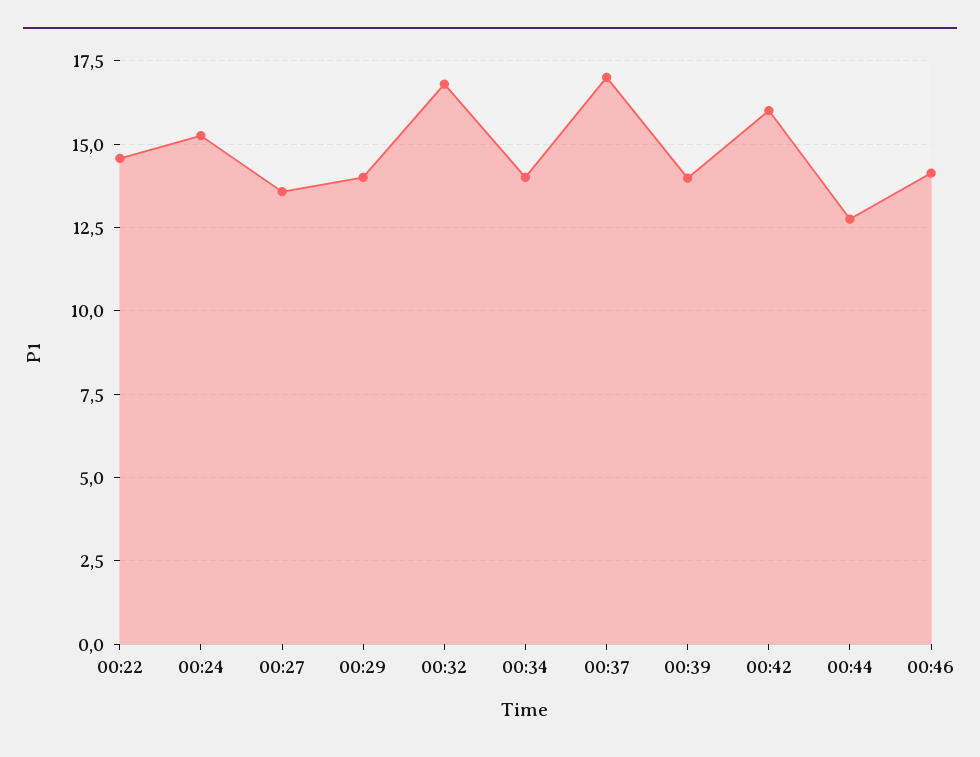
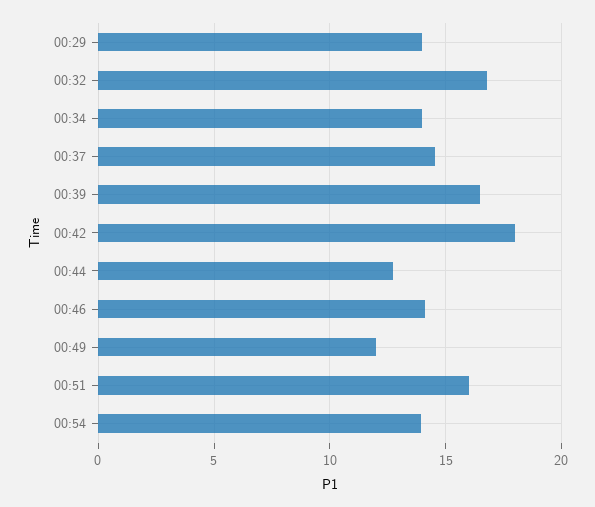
00:22: 14.5 -> none
00:24: 15.25 -> none
00:27: 13.5 -> none
00:37: 17 -> 14.5
00:39: 14 -> 16.5
00:42: 16 -> 18
00:49: none -> 12
00:51: none -> 16
00:54: none -> 14

